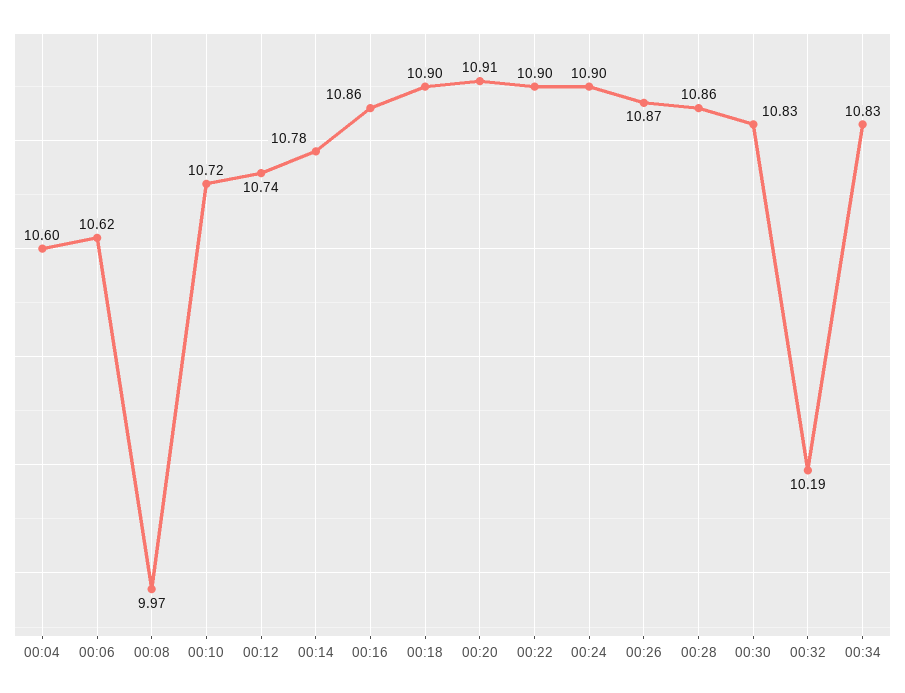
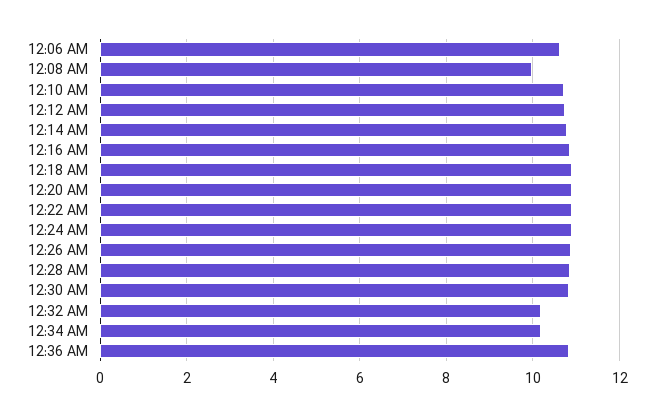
00:04: 10.6 -> none
00:34: 10.83 -> 10.2
12:36 AM: none -> 10.8

